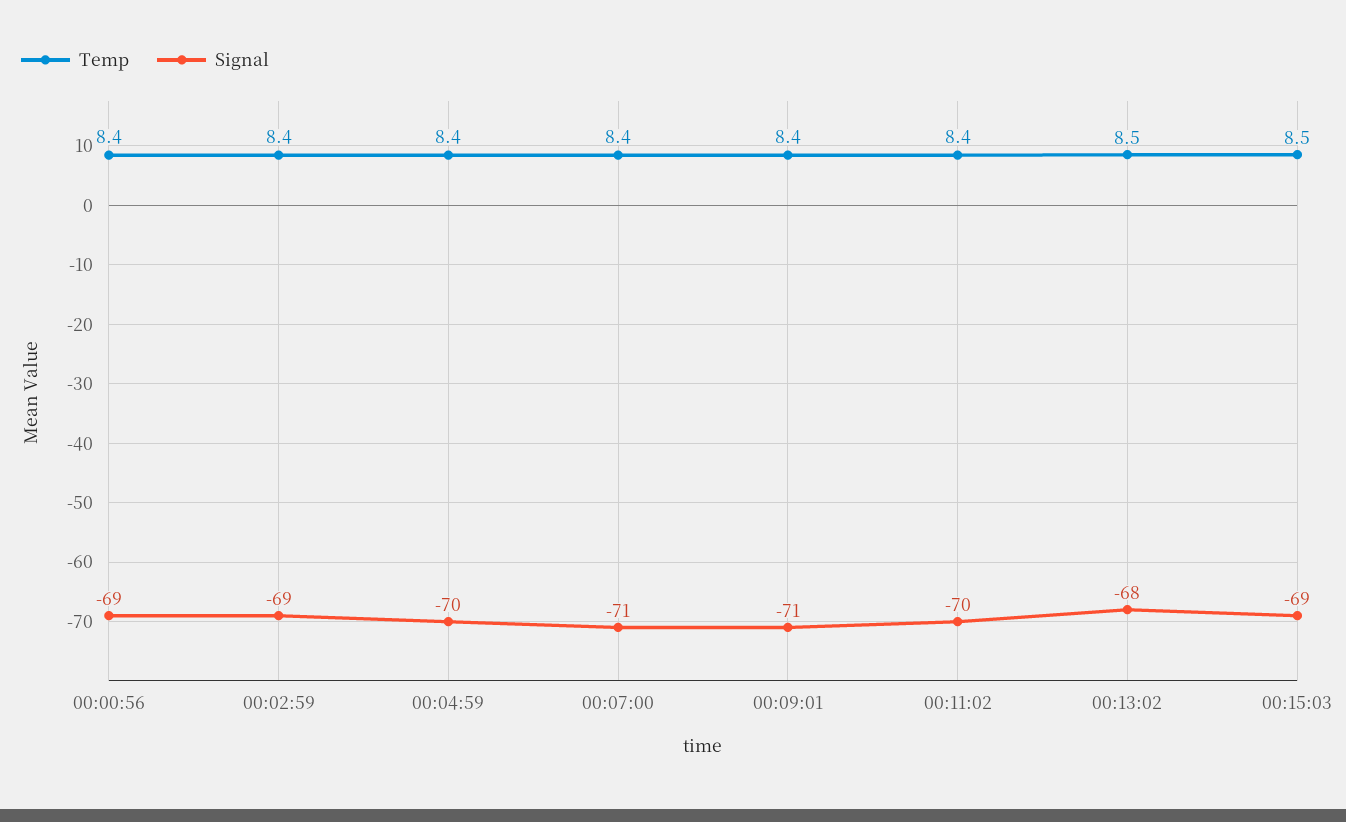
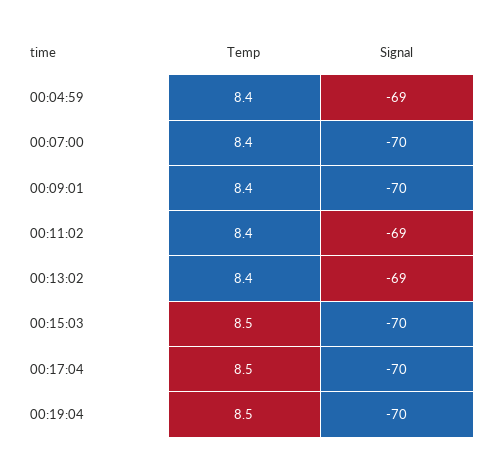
Temp, 00:00:56: 8.4 -> none
Signal, 00:00:56: -69 -> none
Temp, 00:02:59: 8.4 -> none
Signal, 00:02:59: -69 -> none
Signal, 00:04:59: -70 -> -69
Signal, 00:07:00: -71 -> -70
Signal, 00:09:01: -71 -> -70
Signal, 00:11:02: -70 -> -69
Temp, 00:13:02: 8.5 -> 8.4
Signal, 00:13:02: -68 -> -69
Signal, 00:15:03: -69 -> -70
Temp, 00:17:04: none -> 8.5
Signal, 00:17:04: none -> -70
Temp, 00:19:04: none -> 8.5
Signal, 00:19:04: none -> -70

